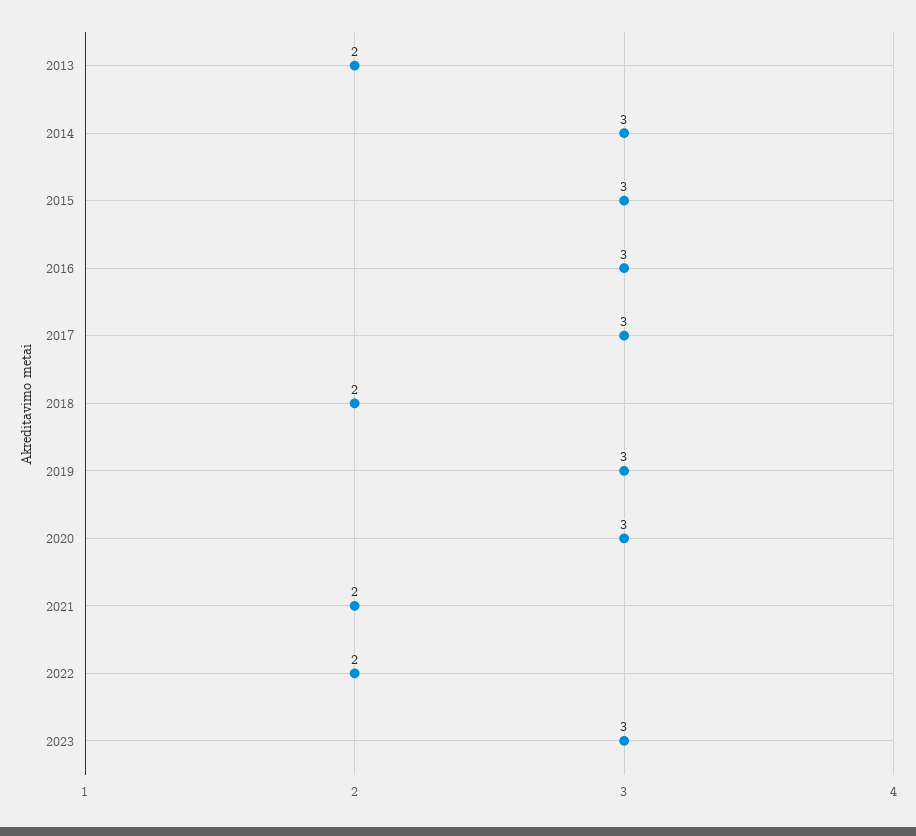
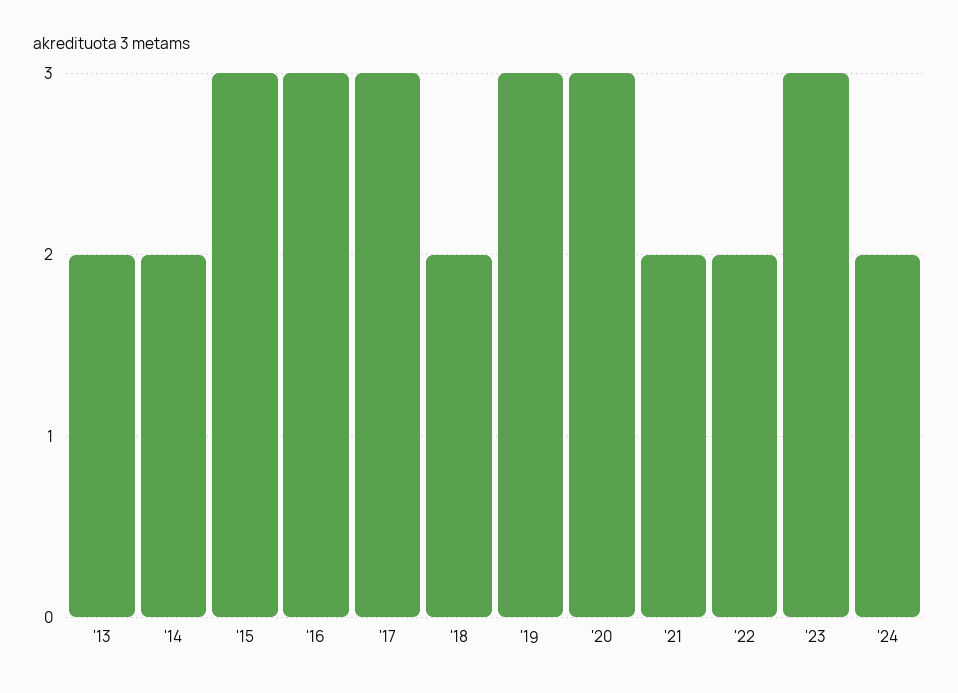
2014: 3 -> 2
'24: none -> 2

